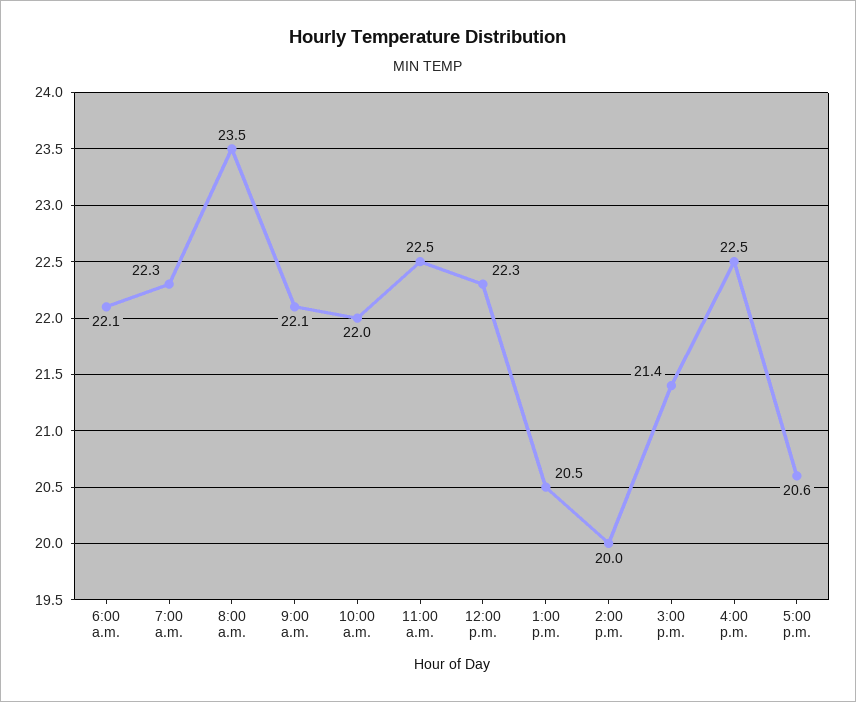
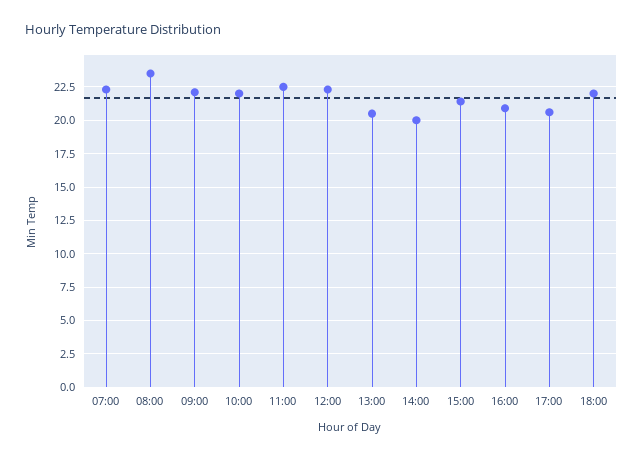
6:00 a.m.: 22.1 -> none
4:00 p.m.: 22.5 -> 21
18:00: none -> 22

